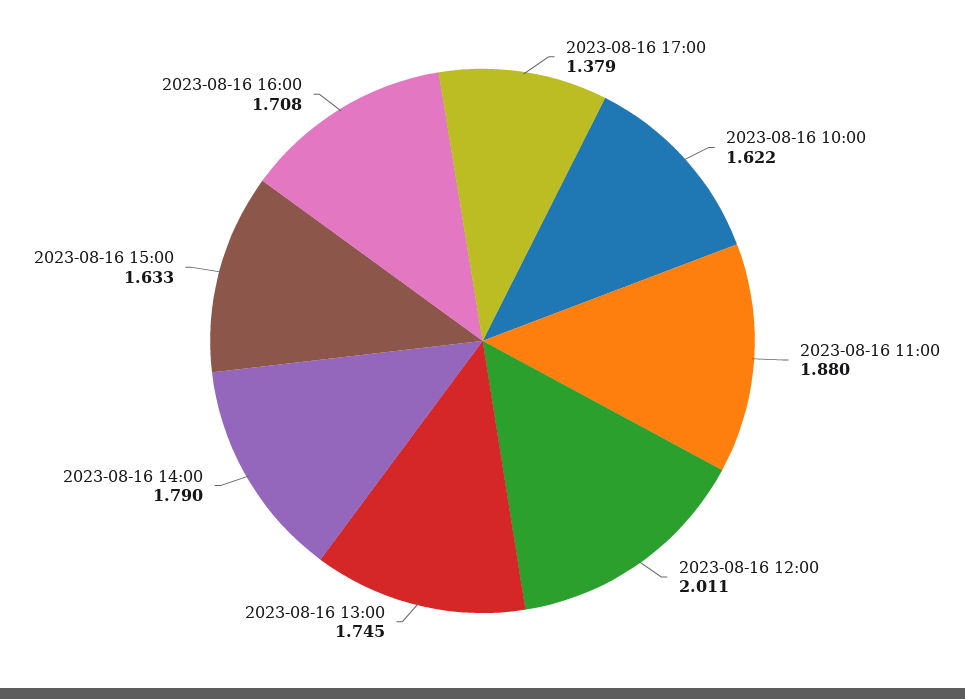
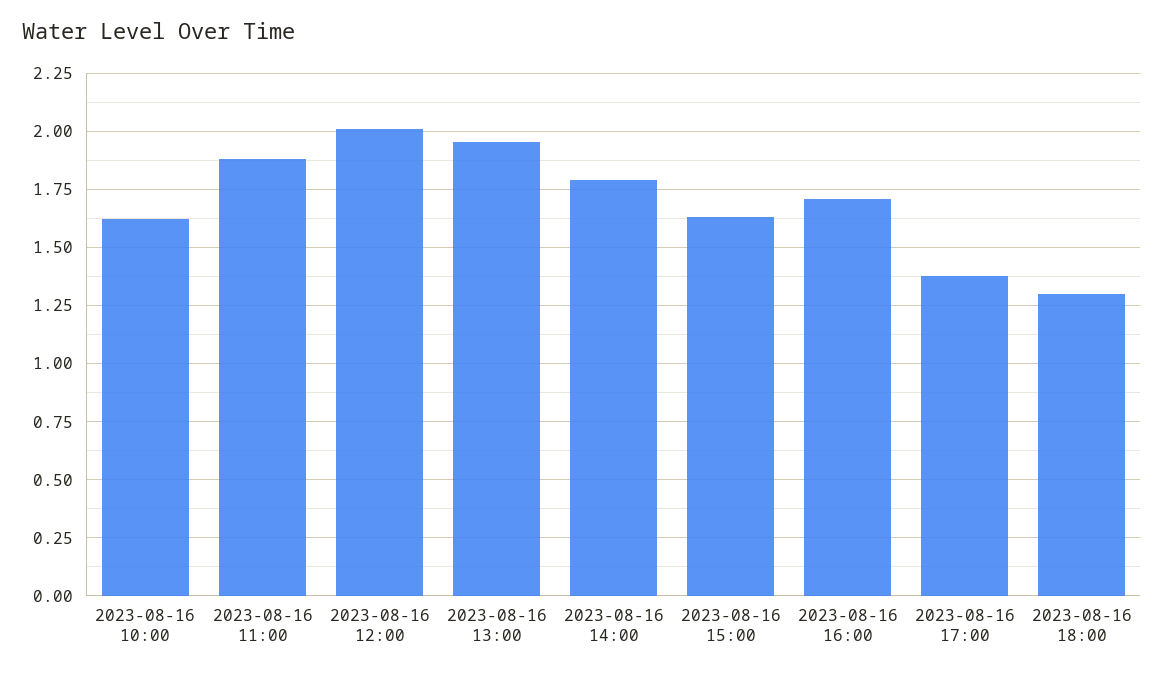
2023-08-16 13:00: 1.745 -> 1.95
2023-08-16 18:00: none -> 1.3

